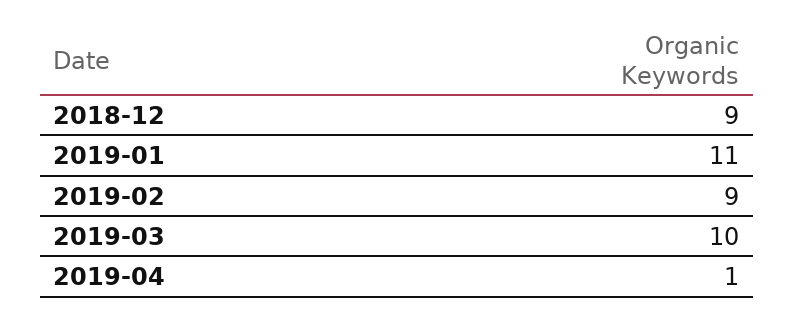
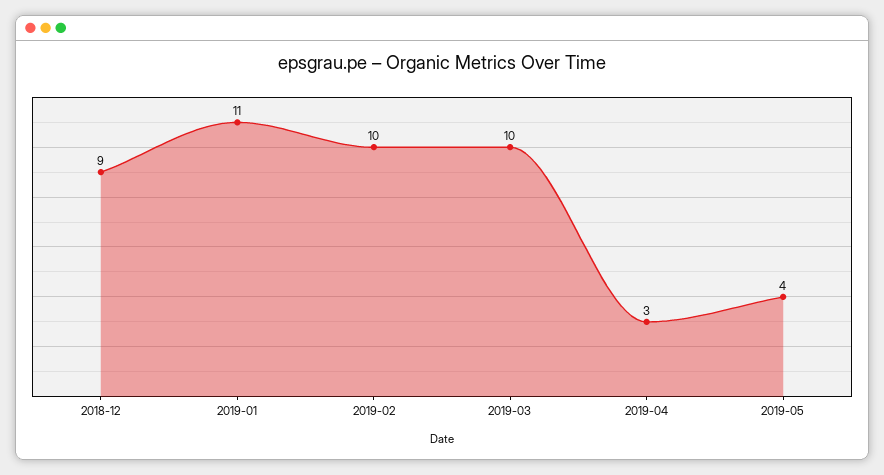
2019-02: 9 -> 10
2019-04: 1 -> 3
2019-05: none -> 4

